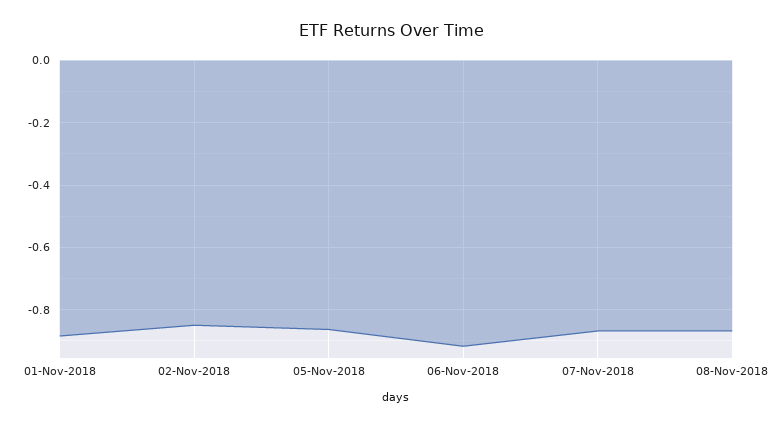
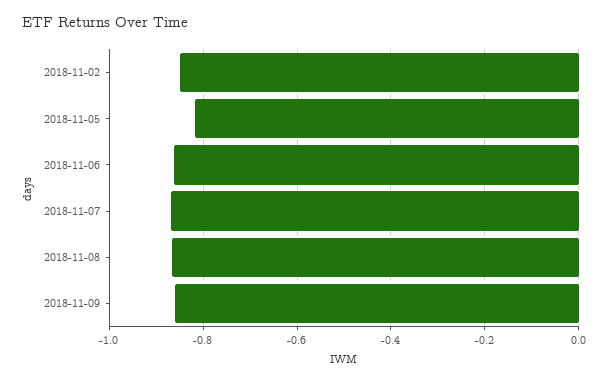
01-Nov-2018: -0.88 -> none
05-Nov-2018: -0.86 -> -0.82
06-Nov-2018: -0.92 -> -0.86
2018-11-09: none -> -0.86

